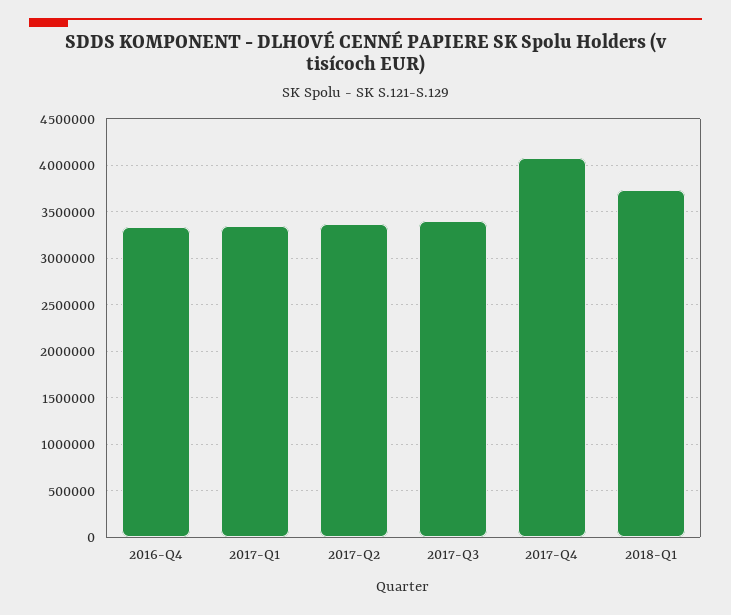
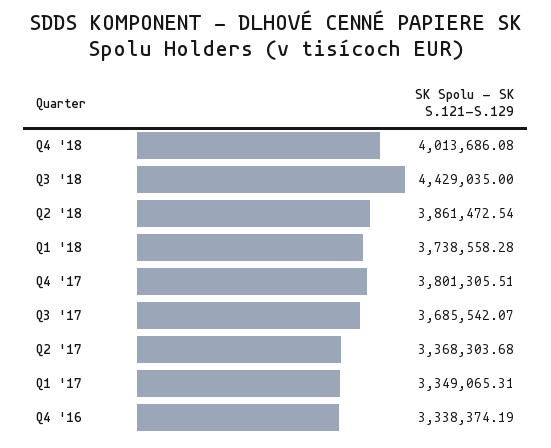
2017-Q3: 3400000 -> 3685542.07
2017-Q4: 4100000 -> 3801305.51
Q4 '18: none -> 4013686.08
Q3 '18: none -> 4429035
Q2 '18: none -> 3861472.54

